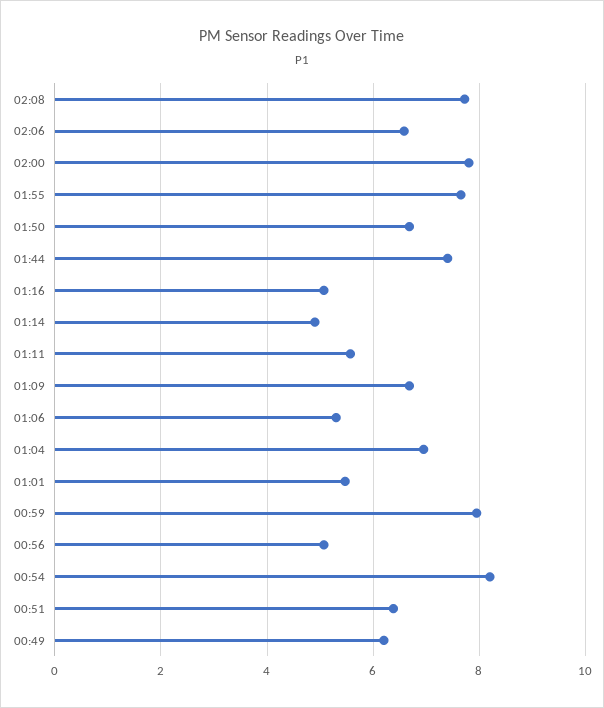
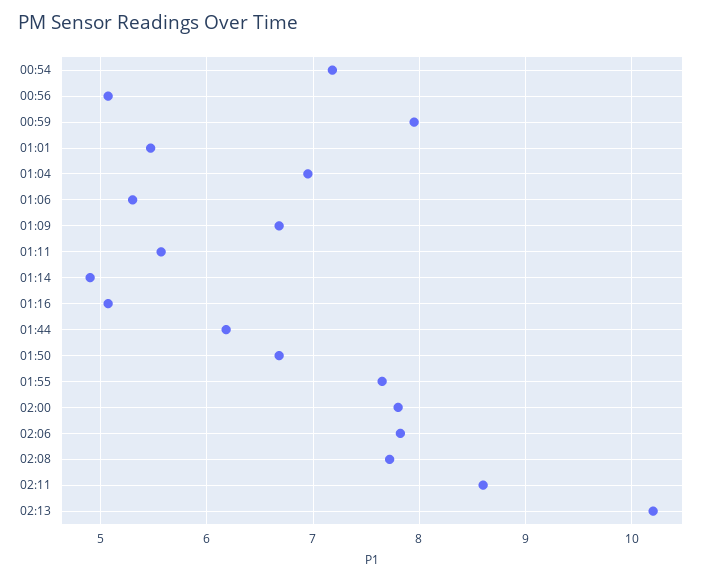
02:06: 6.6 -> 7.8
01:44: 7.4 -> 6.2
00:54: 8.2 -> 7.2
00:51: 6.4 -> none
00:49: 6.2 -> none
02:11: none -> 8.6
02:13: none -> 10.2

